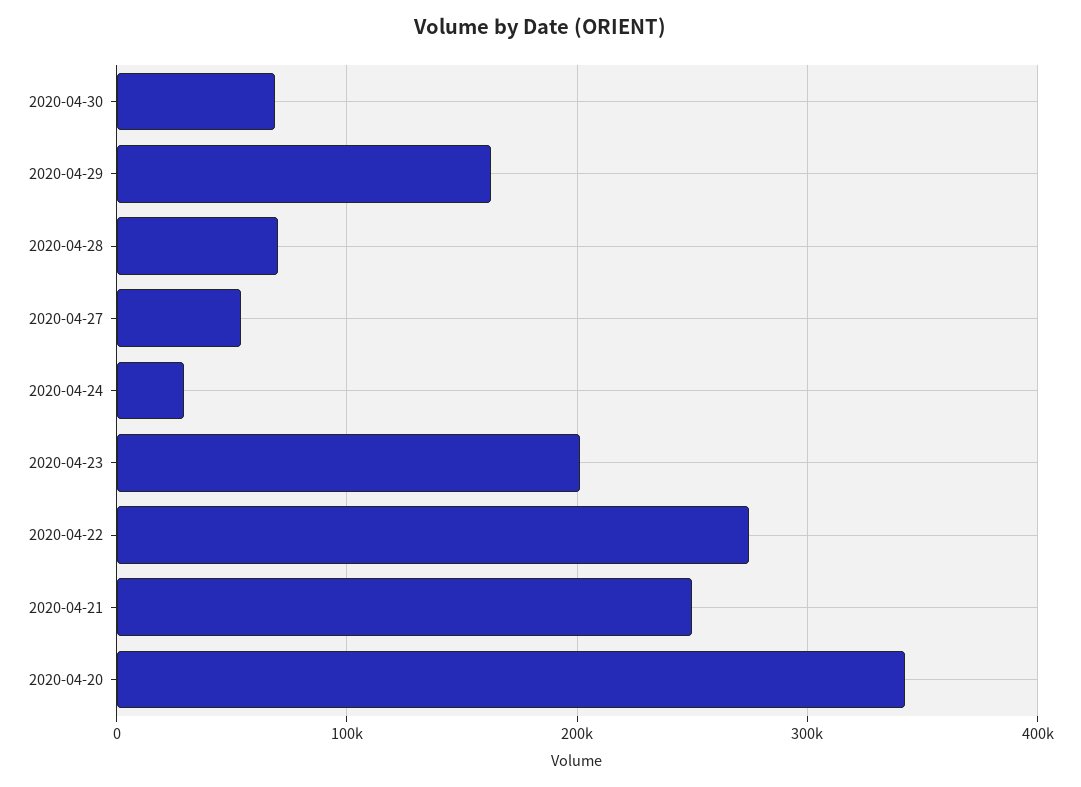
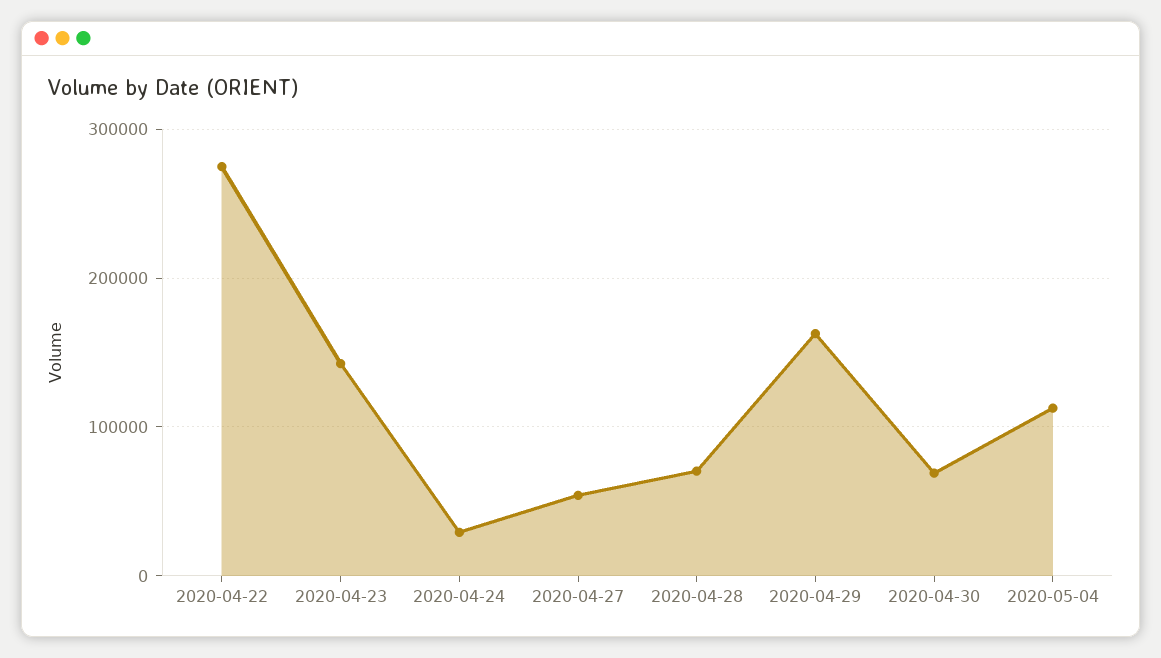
2020-04-23: 200000 -> 140000
2020-04-21: 250000 -> none
2020-04-20: 340000 -> none
2020-05-04: none -> 110000

